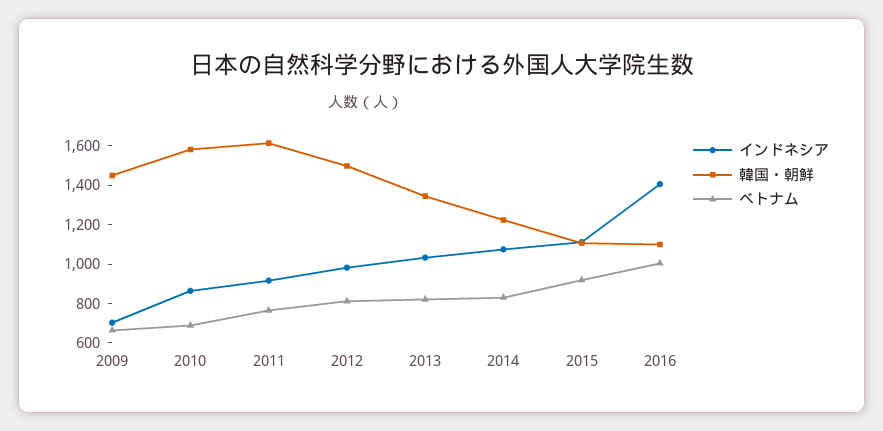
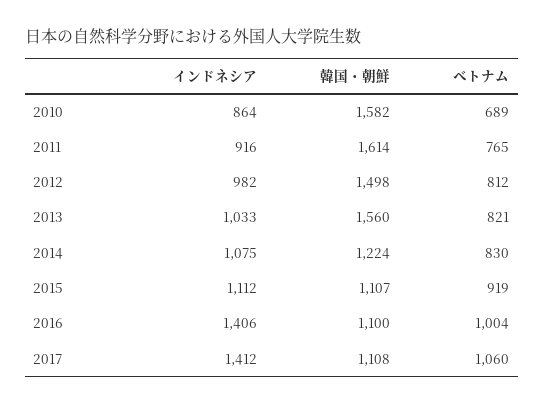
インドネシア, 2009: 700 -> none
韓国・朝鮮, 2009: 1450 -> none
ベトナム, 2009: 650 -> none
韓国・朝鮮, 2013: 1350 -> 1560
インドネシア, 2017: none -> 1412
韓国・朝鮮, 2017: none -> 1108
ベトナム, 2017: none -> 1060

